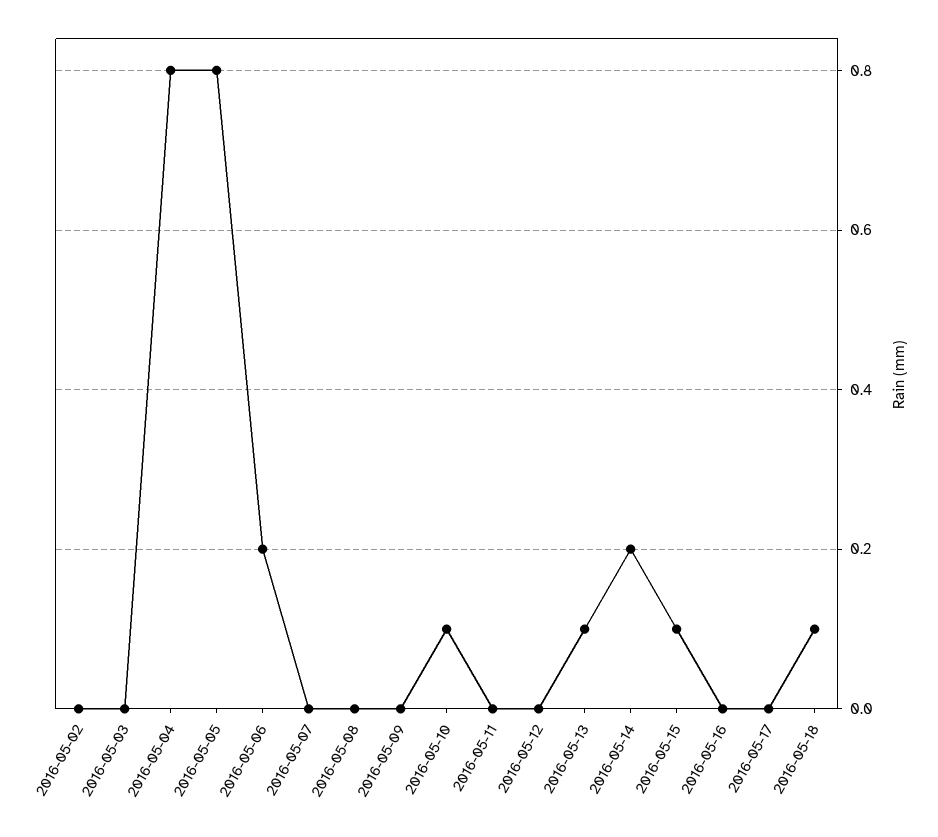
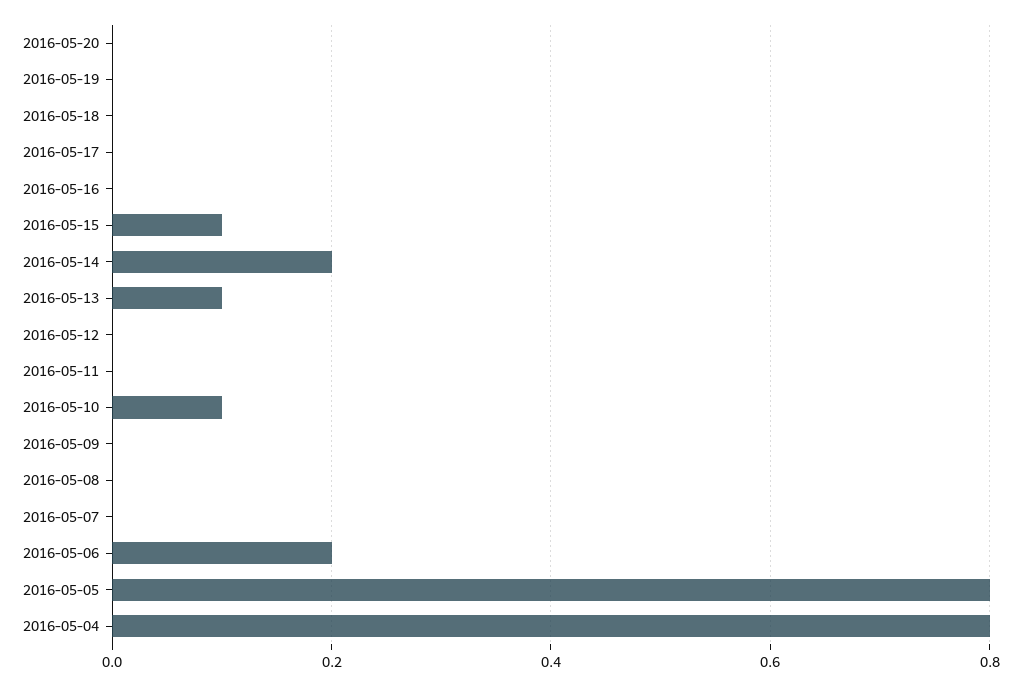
2016-05-02: 0 -> none
2016-05-03: 0 -> none
2016-05-18: 0.1 -> 0
2016-05-20: none -> 0
2016-05-19: none -> 0

